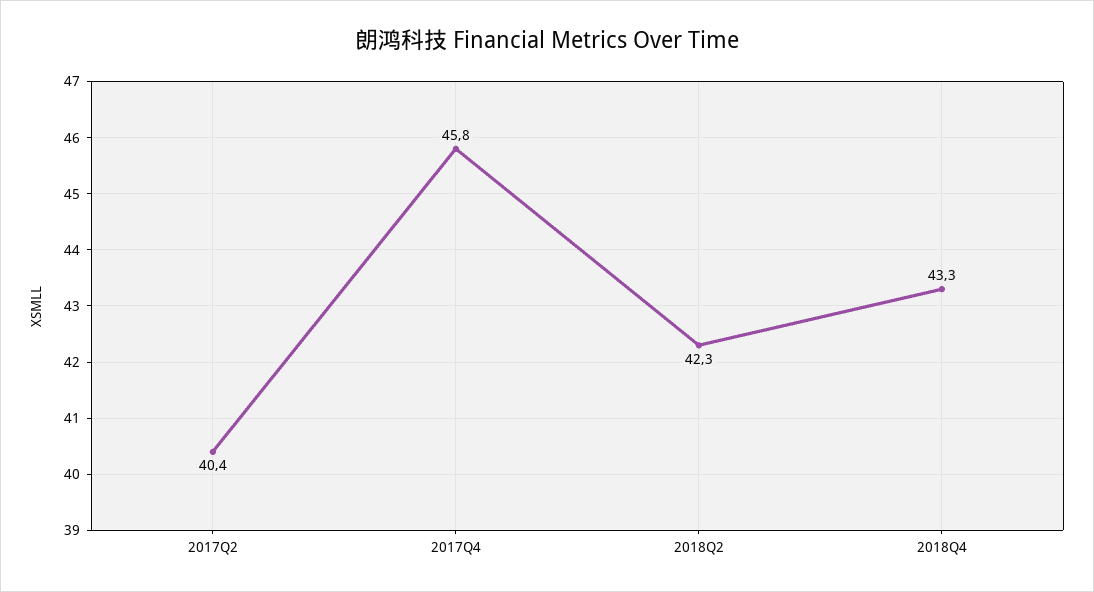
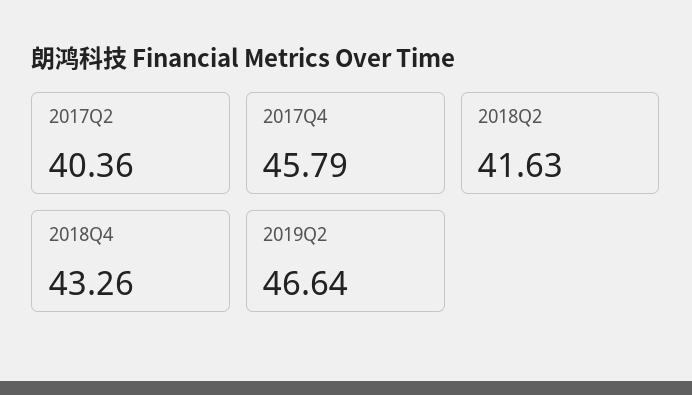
2018Q2: 42.3 -> 41.63
2019Q2: none -> 46.64

